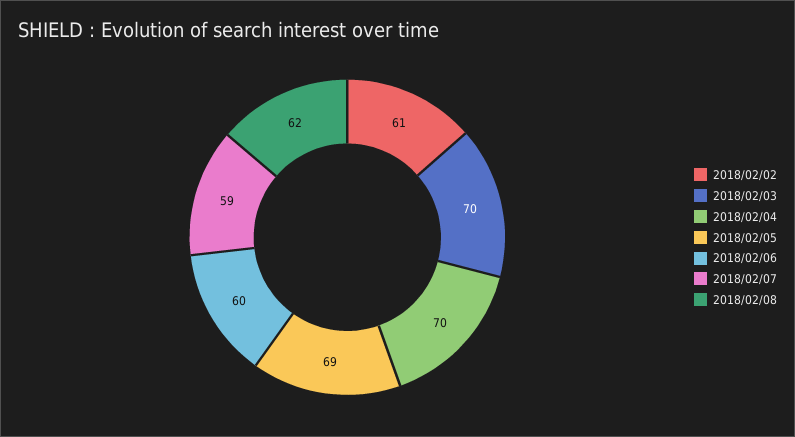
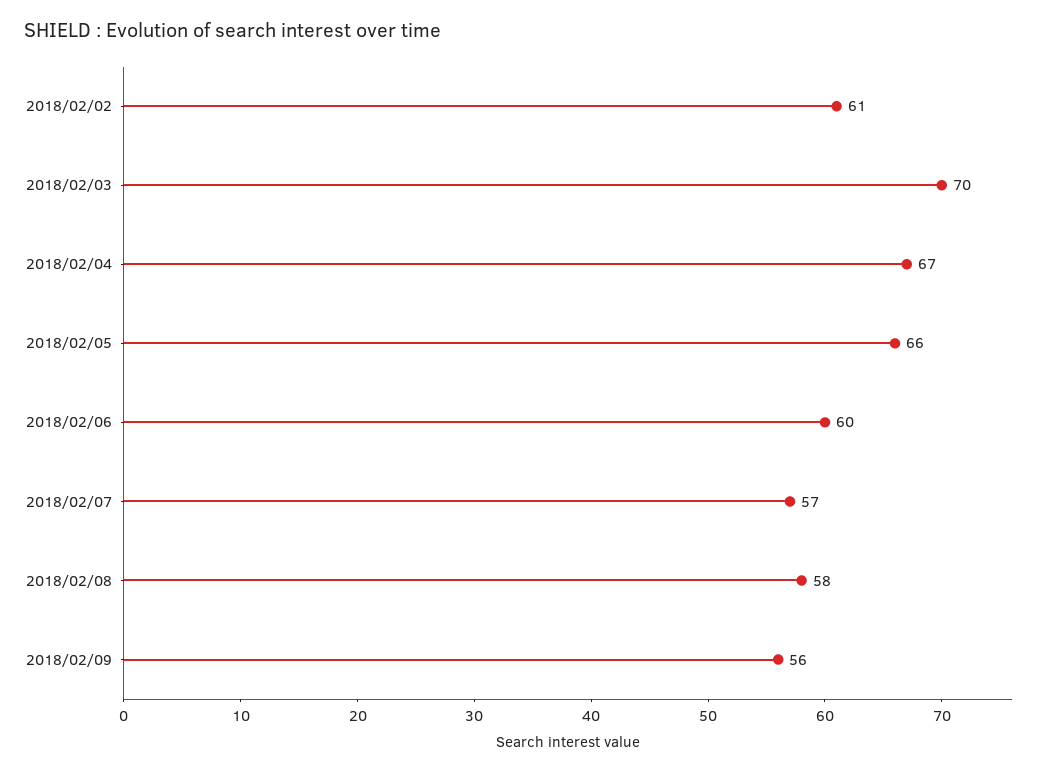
2018/02/04: 70 -> 67
2018/02/05: 69 -> 66
2018/02/07: 59 -> 57
2018/02/08: 62 -> 58
2018/02/09: none -> 56

